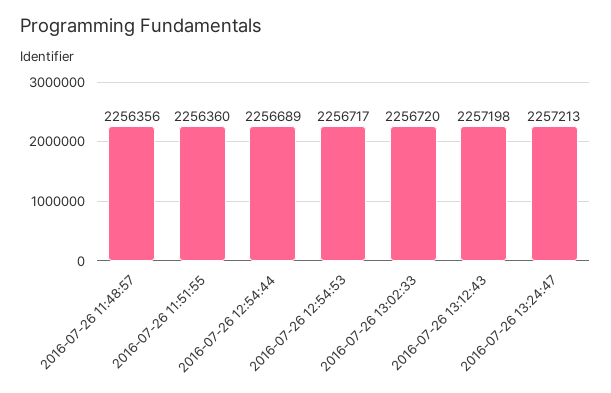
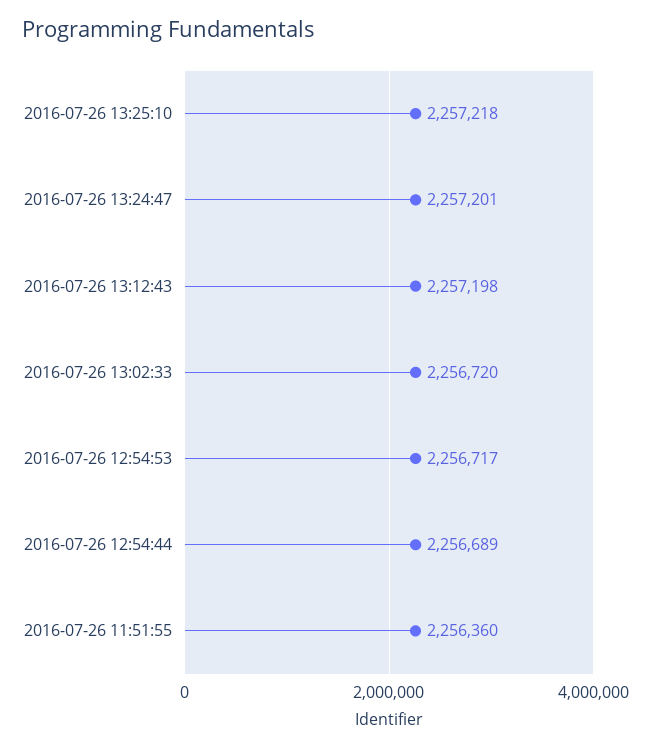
2016-07-26 11:48:57: 2256356 -> none
2016-07-26 13:24:47: 2257213 -> 2257201
2016-07-26 13:25:10: none -> 2257218

